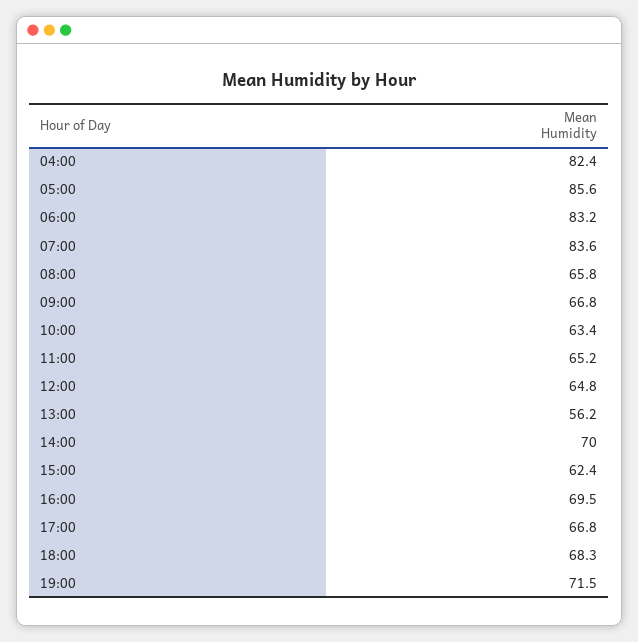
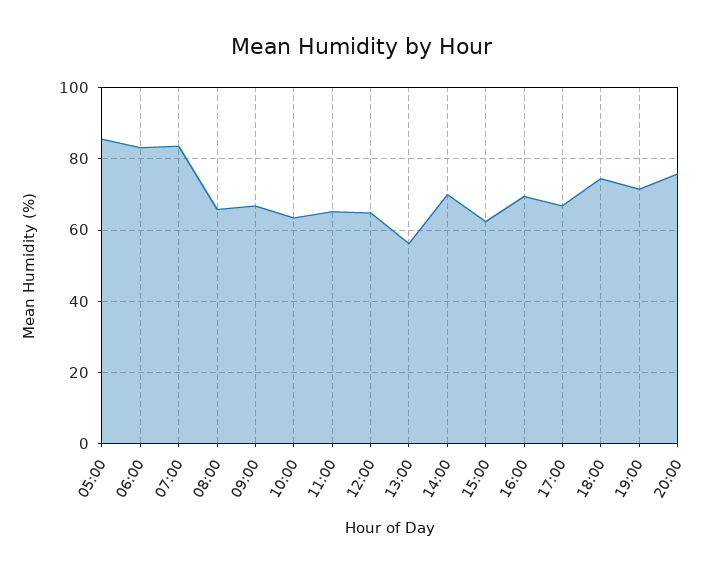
04:00: 82.4 -> none
18:00: 68.3 -> 74
20:00: none -> 76

